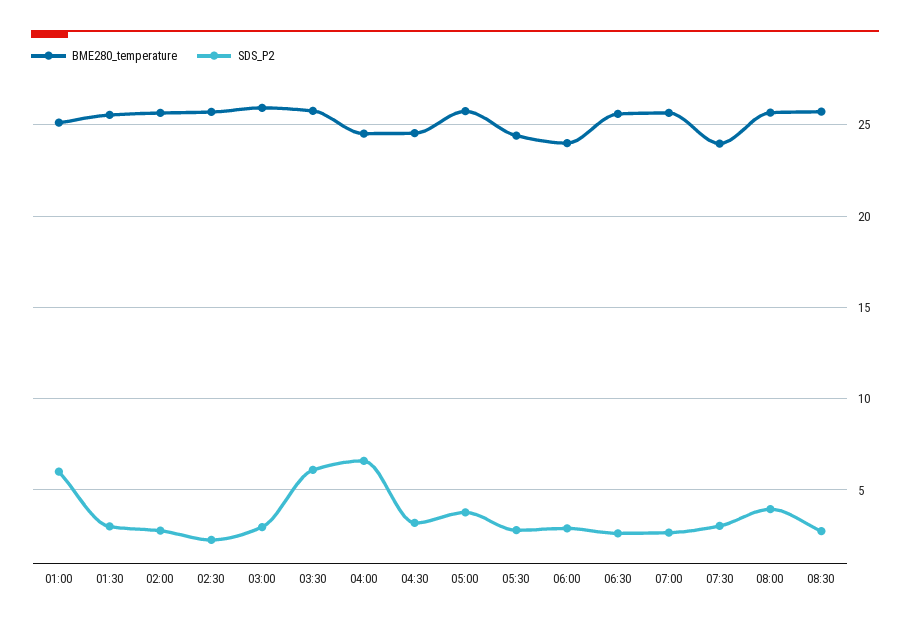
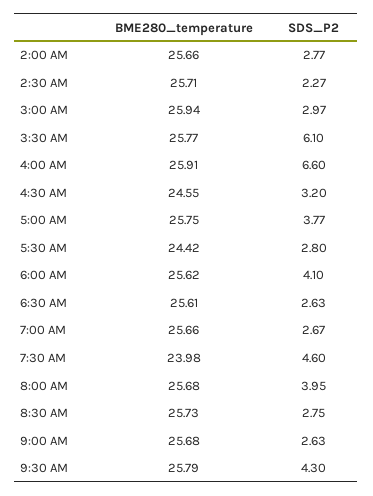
BME280_temperature, 01:00: 25 -> none
SDS_P2, 01:00: 6 -> none
BME280_temperature, 01:30: 25.5 -> none
SDS_P2, 01:30: 3 -> none
BME280_temperature, 04:00: 24.5 -> 25.91
BME280_temperature, 06:00: 24 -> 25.62
SDS_P2, 06:00: 3 -> 4.1
SDS_P2, 07:30: 3 -> 4.6
BME280_temperature, 9:00 AM: none -> 25.68
SDS_P2, 9:00 AM: none -> 2.63
BME280_temperature, 9:30 AM: none -> 25.79
SDS_P2, 9:30 AM: none -> 4.3

